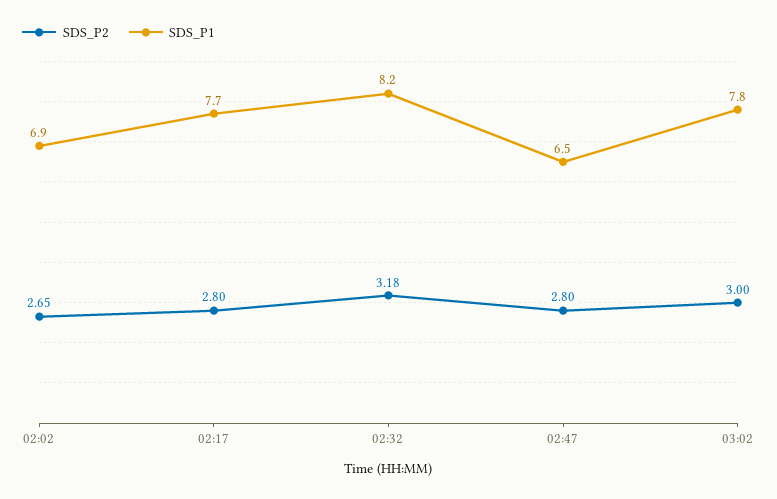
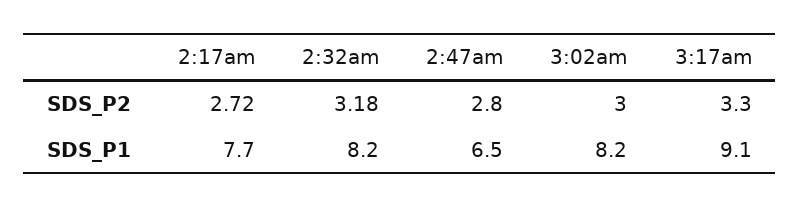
SDS_P2, 02:02: 2.65 -> none
SDS_P1, 02:02: 6.9 -> none
SDS_P2, 02:17: 2.8 -> 2.72
SDS_P1, 03:02: 7.8 -> 8.2
SDS_P2, 3:17am: none -> 3.3
SDS_P1, 3:17am: none -> 9.1

